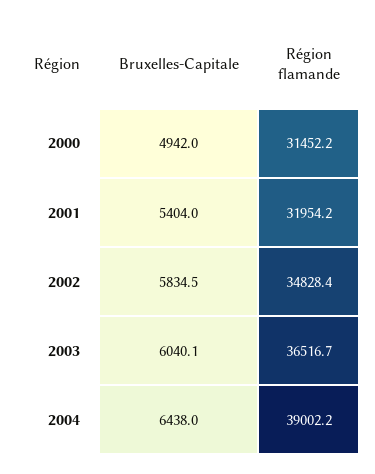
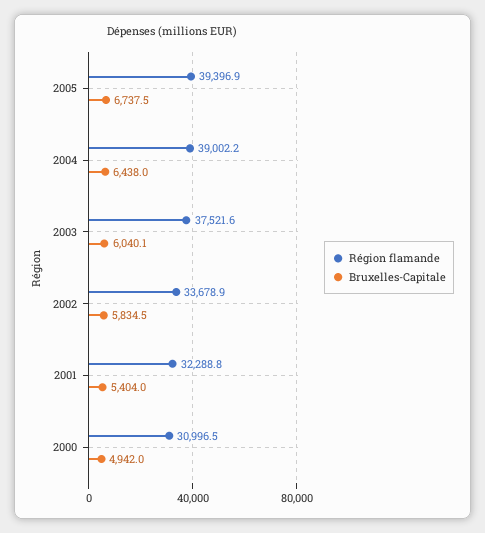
Région flamande, 2000: 31452.2 -> 30996.5
Région flamande, 2001: 31954.2 -> 32288.8
Région flamande, 2002: 34828.4 -> 33678.9
Région flamande, 2003: 36516.7 -> 37521.6
Région flamande, 2005: none -> 39396.9
Bruxelles-Capitale, 2005: none -> 6737.5

